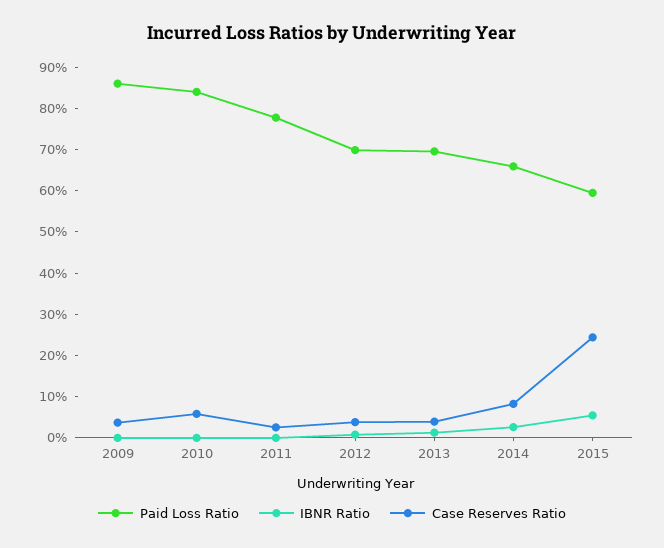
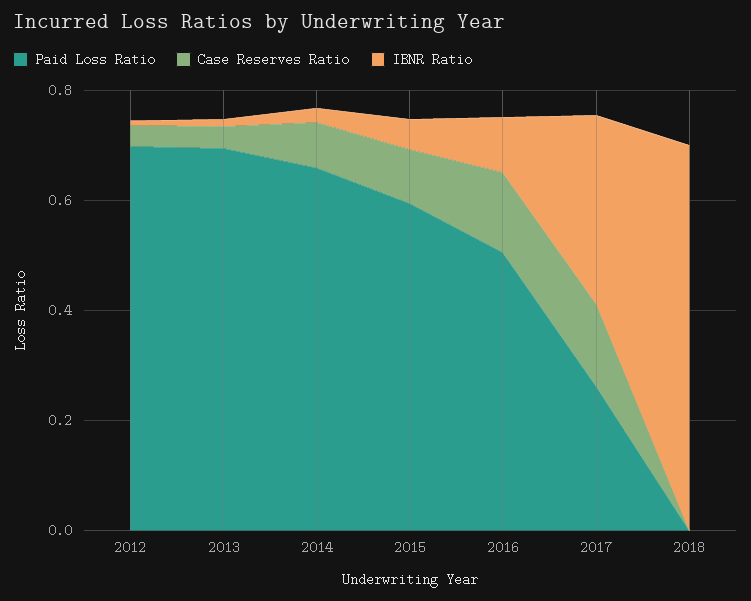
Paid Loss Ratio, 2009: 0.86 -> none
IBNR Ratio, 2009: 0 -> none
Case Reserves Ratio, 2009: 0.04 -> none
Paid Loss Ratio, 2010: 0.84 -> none
IBNR Ratio, 2010: 0 -> none
Case Reserves Ratio, 2010: 0.06 -> none
Paid Loss Ratio, 2011: 0.78 -> none
IBNR Ratio, 2011: 0 -> none
Case Reserves Ratio, 2011: 0.02 -> none
Case Reserves Ratio, 2015: 0.24 -> 0.1
Paid Loss Ratio, 2016: none -> 0.5
Case Reserves Ratio, 2016: none -> 0.15
IBNR Ratio, 2016: none -> 0.1
Paid Loss Ratio, 2017: none -> 0.25
Case Reserves Ratio, 2017: none -> 0.15
IBNR Ratio, 2017: none -> 0.35
Paid Loss Ratio, 2018: none -> 0
Case Reserves Ratio, 2018: none -> 0
IBNR Ratio, 2018: none -> 0.7

